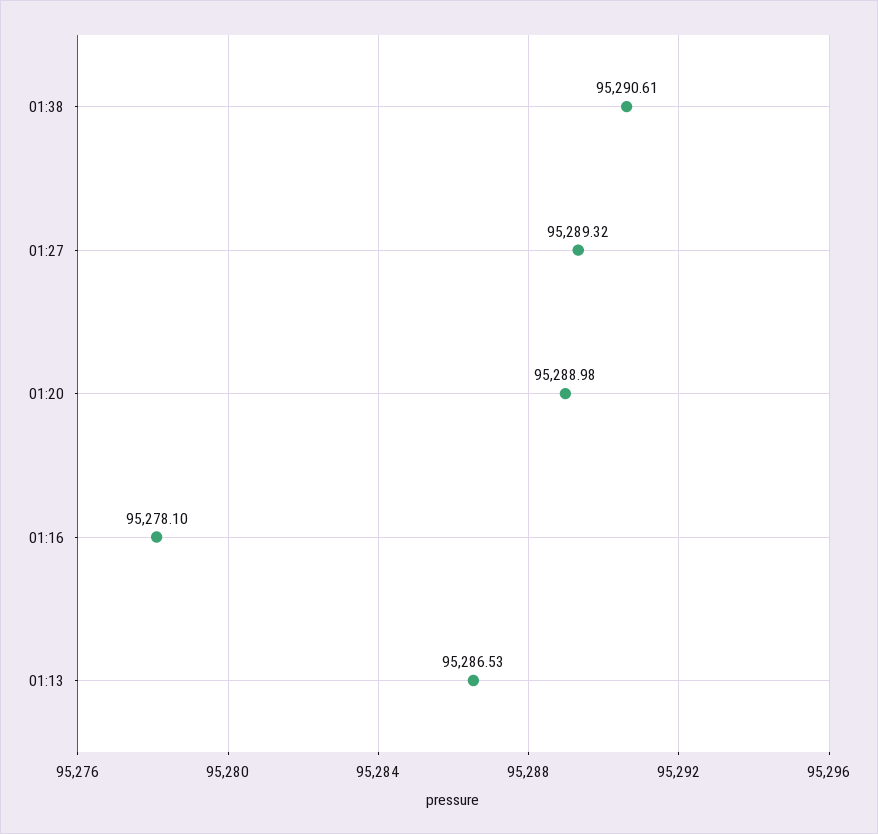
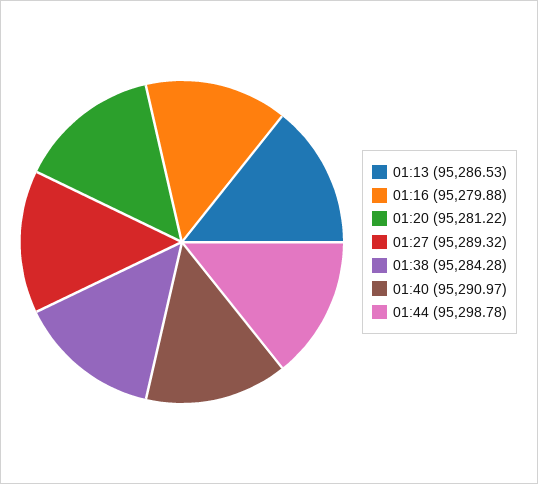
01:38: 95290.61 -> 95284.28
01:20: 95288.98 -> 95281.22
01:16: 95278.1 -> 95279.88
01:40: none -> 95290.97
01:44: none -> 95298.78

